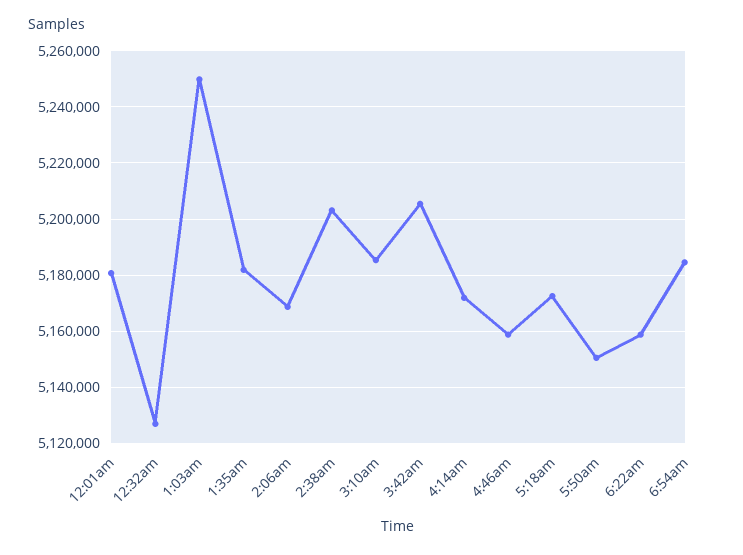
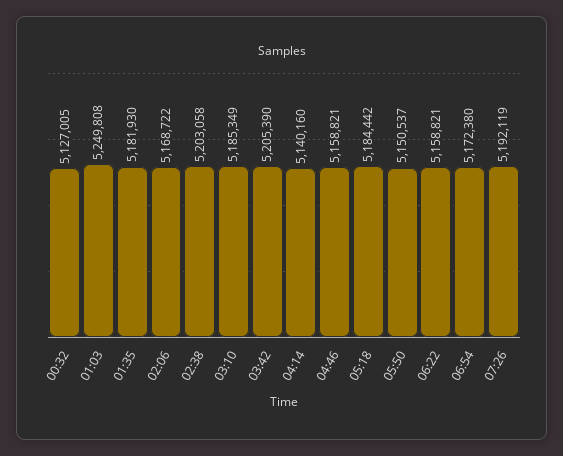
12:01am: 5180000 -> none
4:14am: 5172500 -> 5140160
5:18am: 5172500 -> 5184442
6:54am: 5185000 -> 5172380
07:26: none -> 5192119

